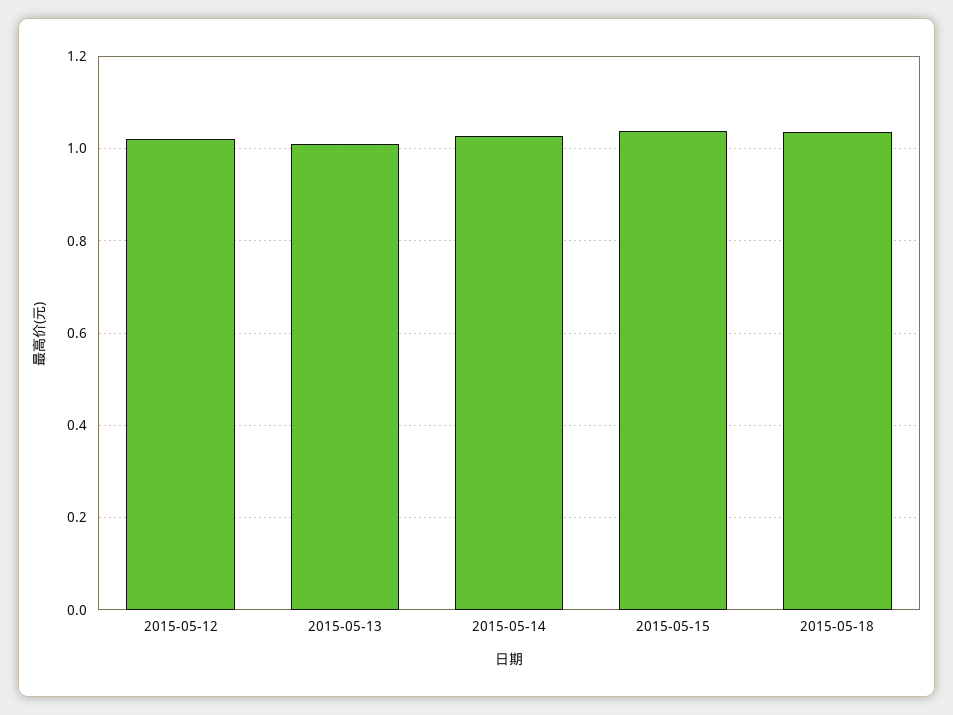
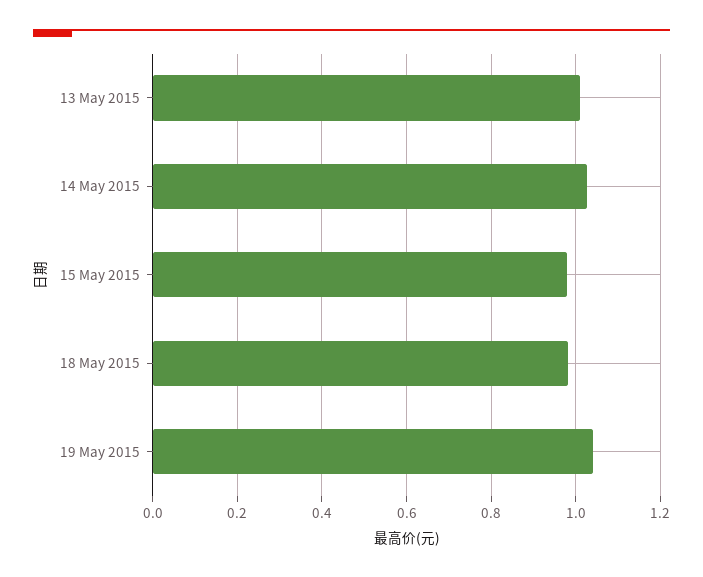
2015-05-12: 1.02 -> none
2015-05-15: 1.04 -> 0.98
2015-05-18: 1.04 -> 0.98
19 May 2015: none -> 1.04

